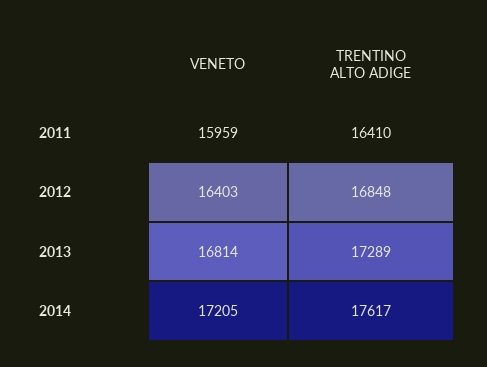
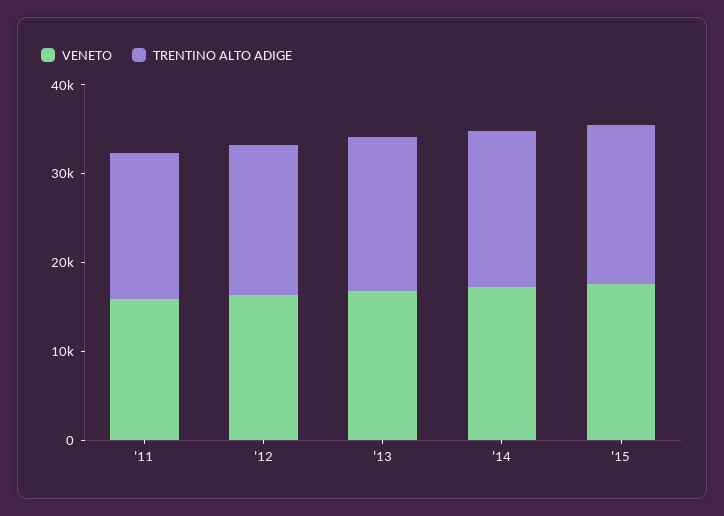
VENETO, '15: none -> 18000
TRENTINO ALTO ADIGE, '15: none -> 18000

